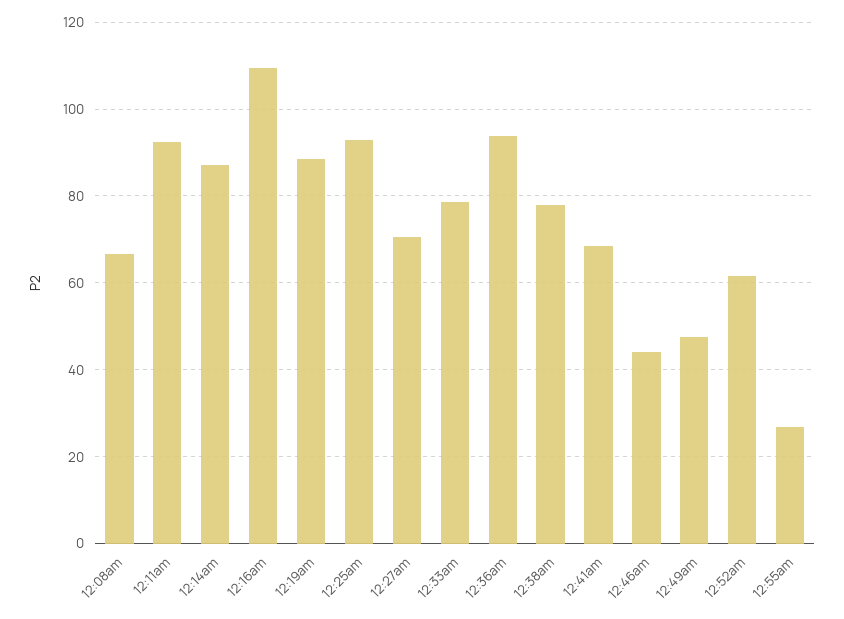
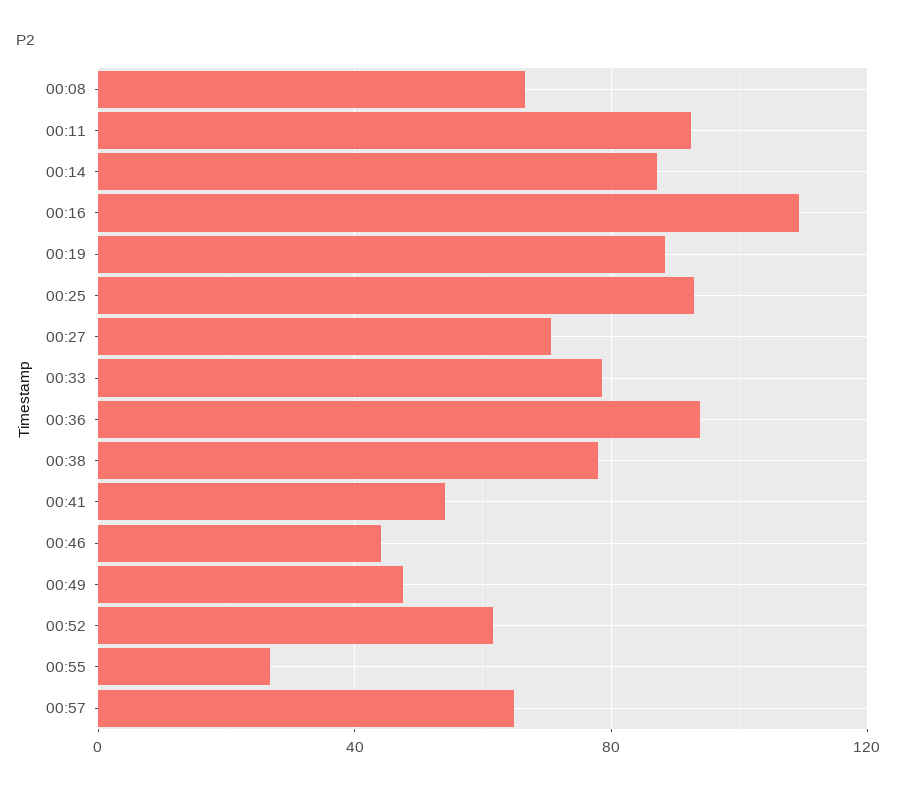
12:41am: 68 -> 55
00:57: none -> 65

